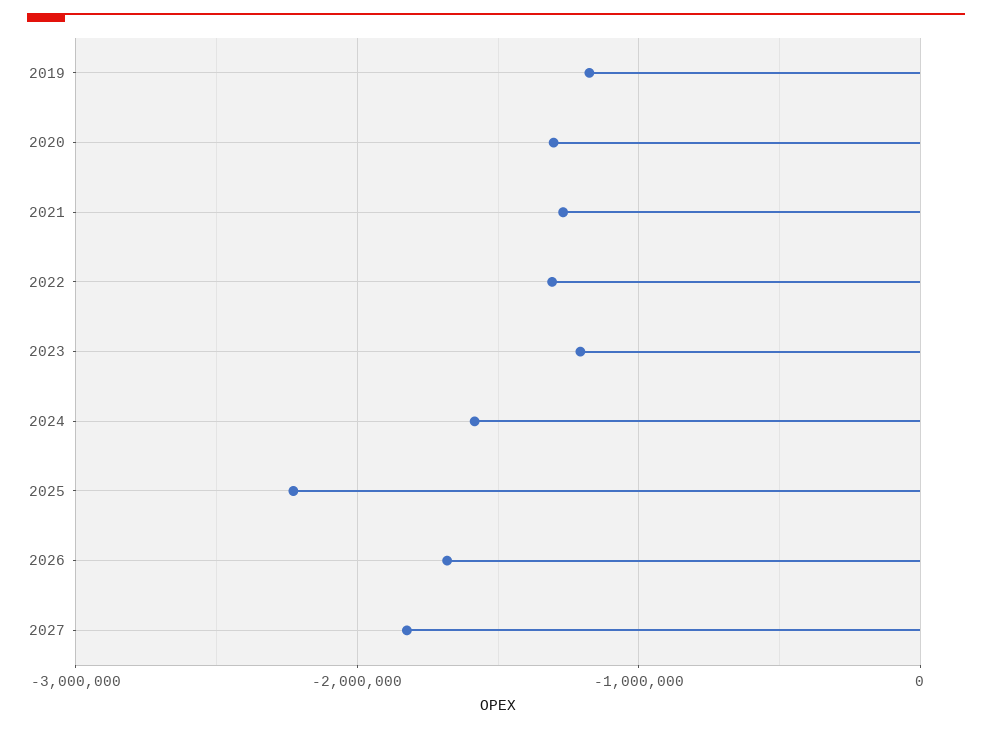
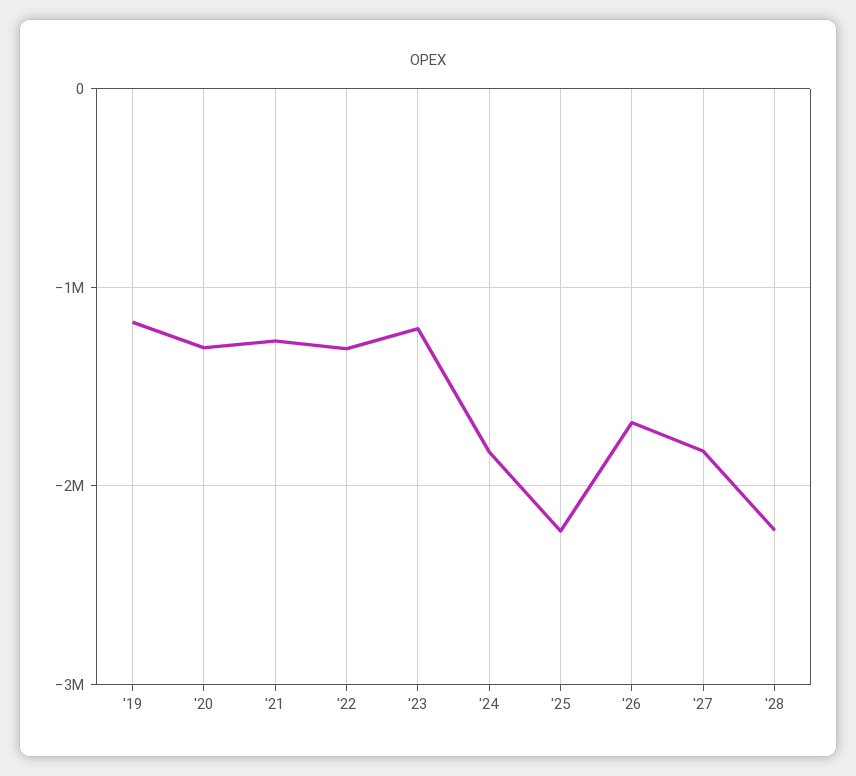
2024: -1600000 -> -1800000
'28: none -> -2200000

